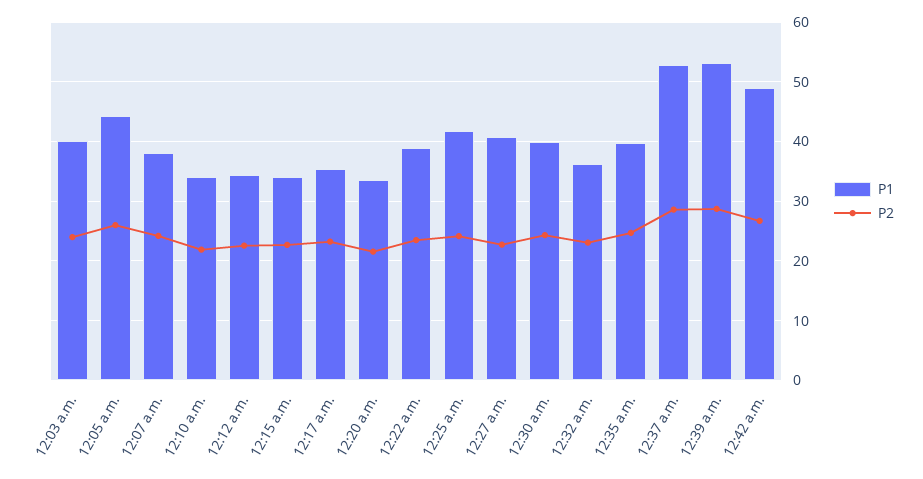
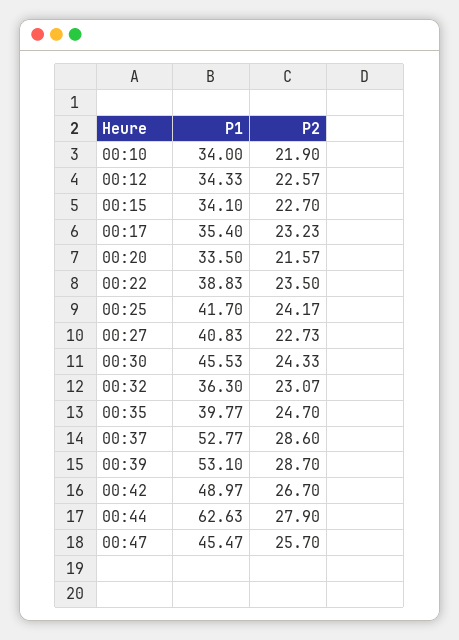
P1, 12:03 a.m.: 40 -> none
P2, 12:03 a.m.: 24 -> none
P1, 12:05 a.m.: 44 -> none
P2, 12:05 a.m.: 26 -> none
P1, 12:07 a.m.: 38 -> none
P2, 12:07 a.m.: 24 -> none
P1, 12:30 a.m.: 40 -> 45.53
P1, 00:44: none -> 62.63
P2, 00:44: none -> 27.9
P1, 00:47: none -> 45.47
P2, 00:47: none -> 25.7

